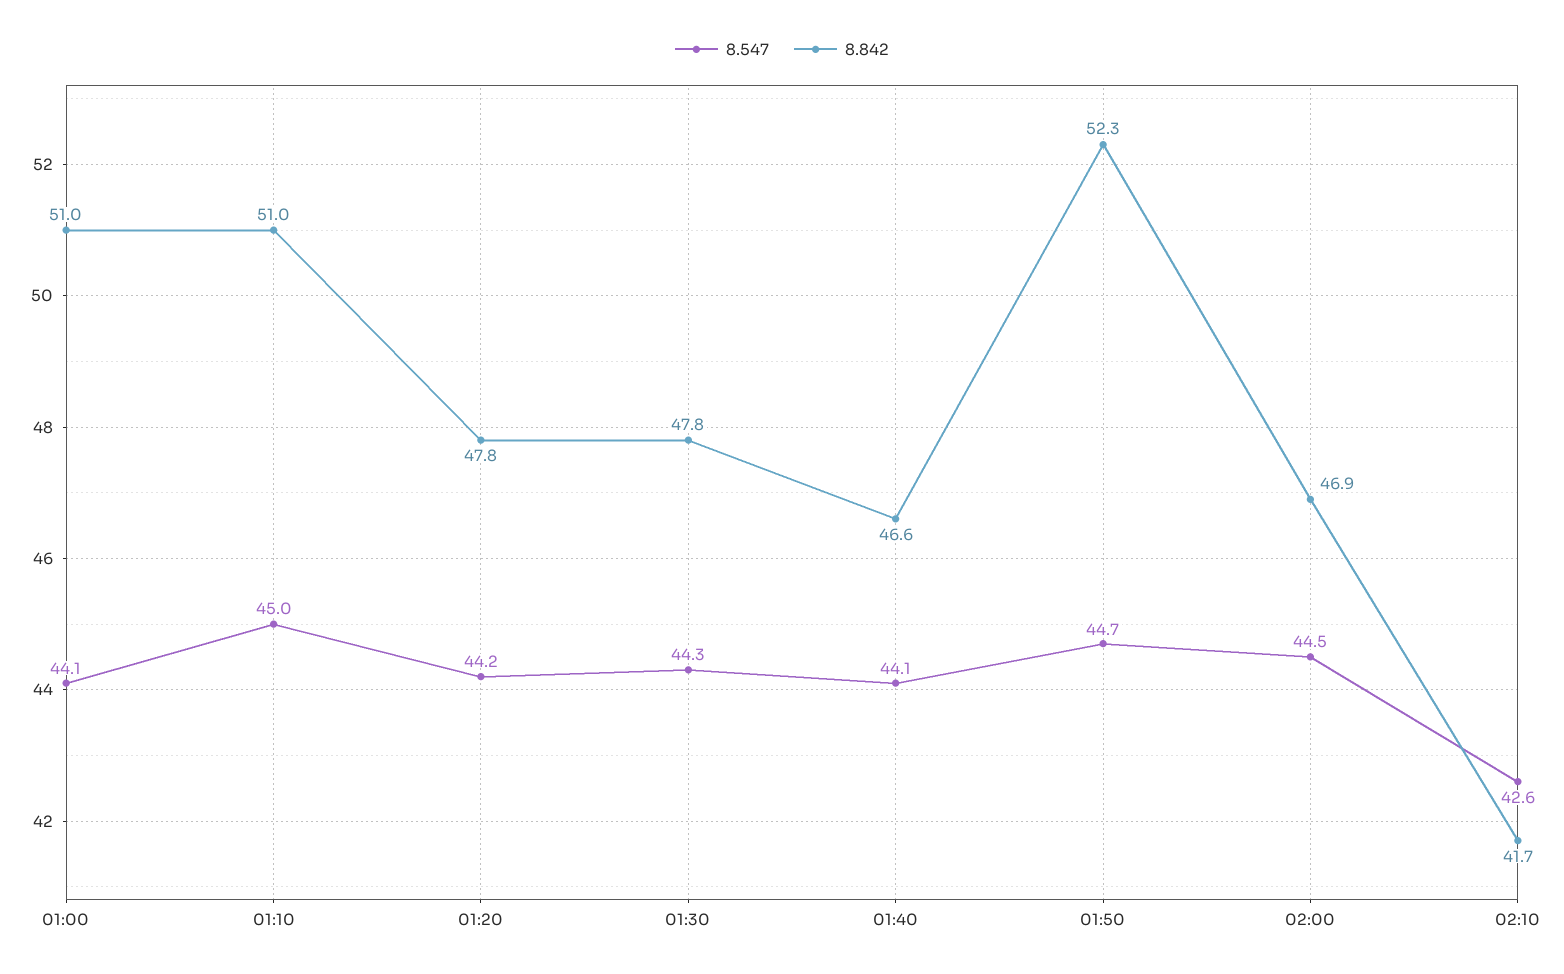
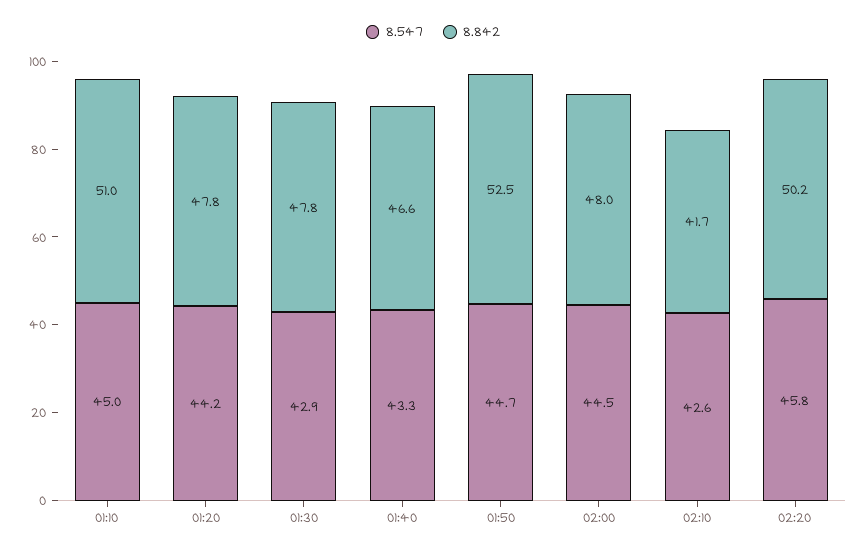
8.547, 01:00: 44.1 -> none
8.842, 01:00: 51 -> none
8.547, 01:30: 44.3 -> 42.9
8.547, 01:40: 44.1 -> 43.3
8.842, 01:50: 52.3 -> 52.5
8.842, 02:00: 46.9 -> 48
8.547, 02:20: none -> 45.8
8.842, 02:20: none -> 50.2

